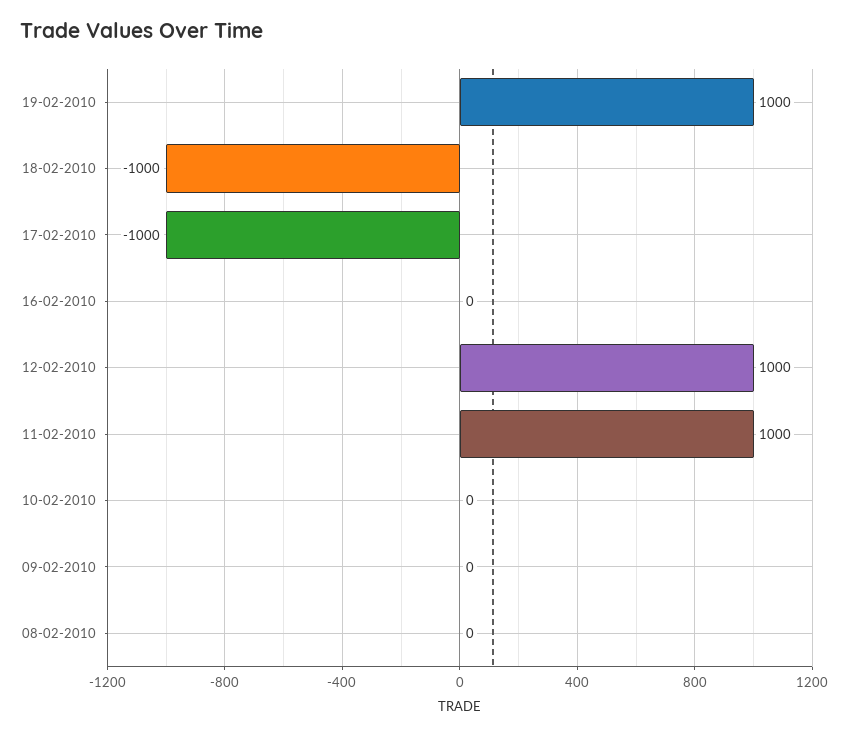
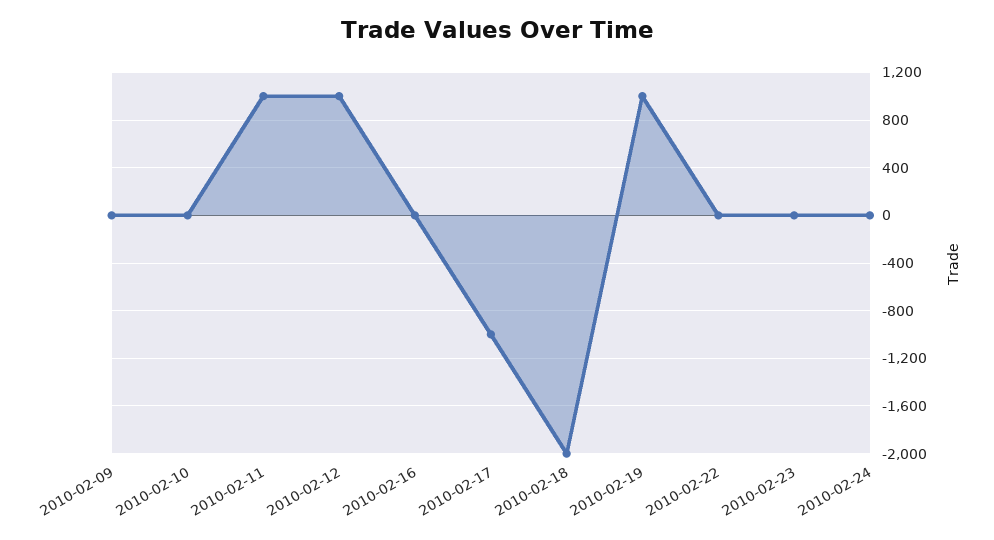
18-02-2010: -1000 -> -2000
08-02-2010: 0 -> none
2010-02-22: none -> 0
2010-02-23: none -> 0
2010-02-24: none -> 0

